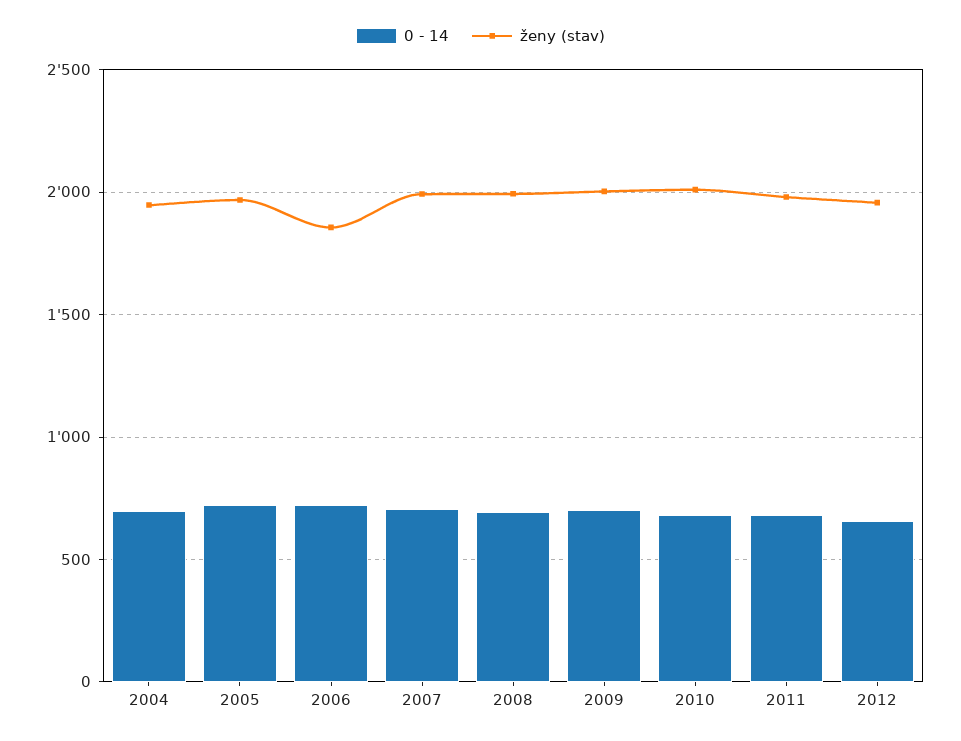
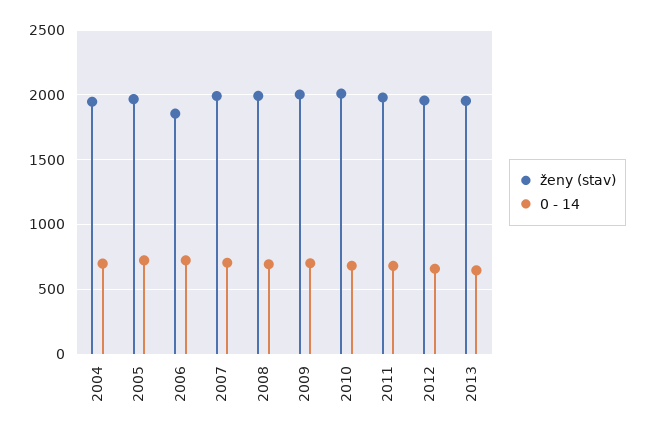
ženy (stav), 2013: none -> 1950
0 - 14, 2013: none -> 650

